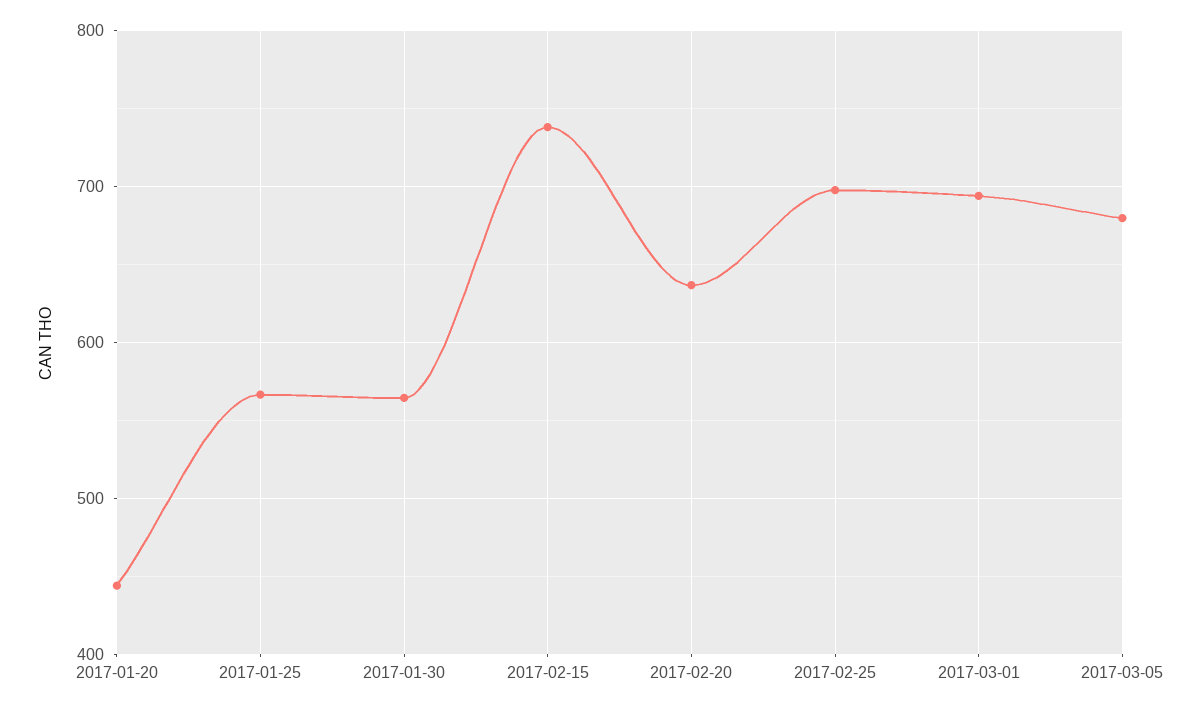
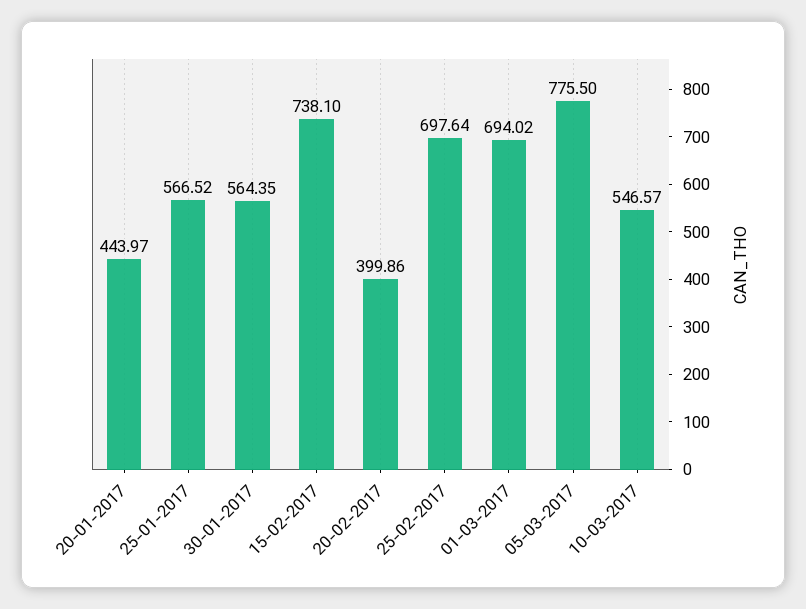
2017-02-20: 640 -> 399.86
2017-03-05: 680 -> 775.5
10-03-2017: none -> 546.57

